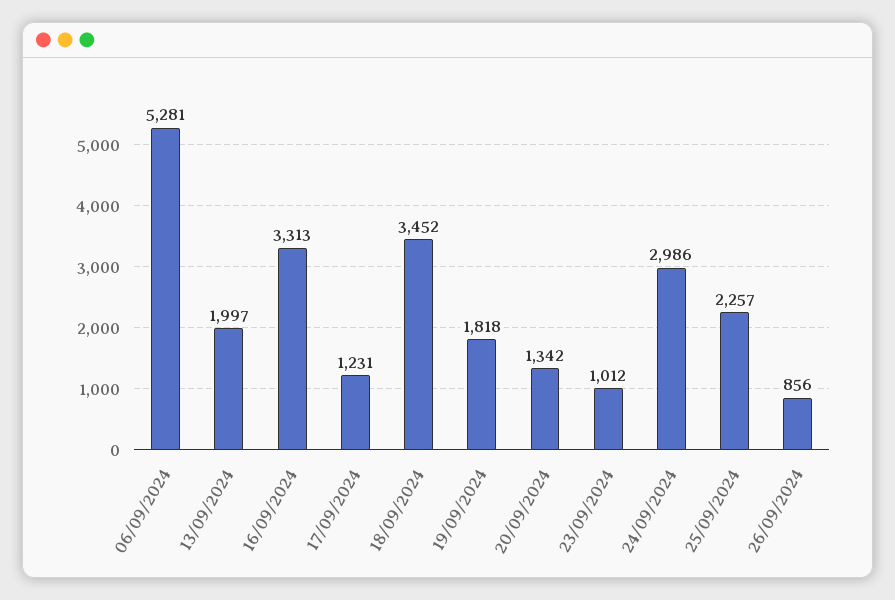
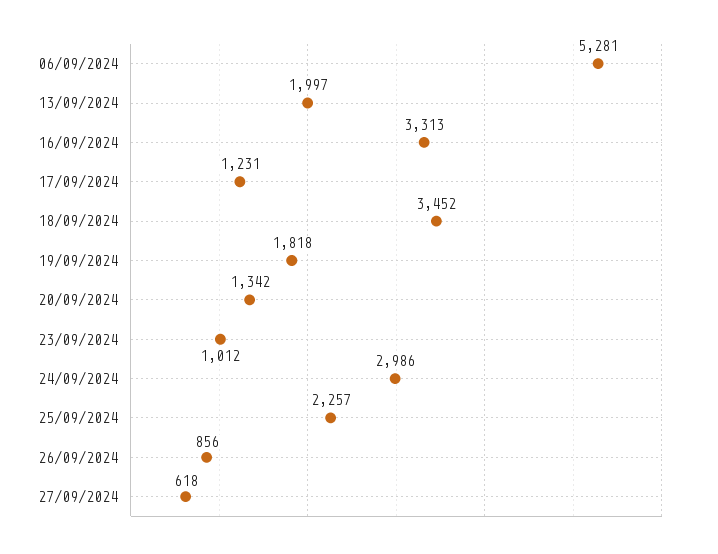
27/09/2024: none -> 618

